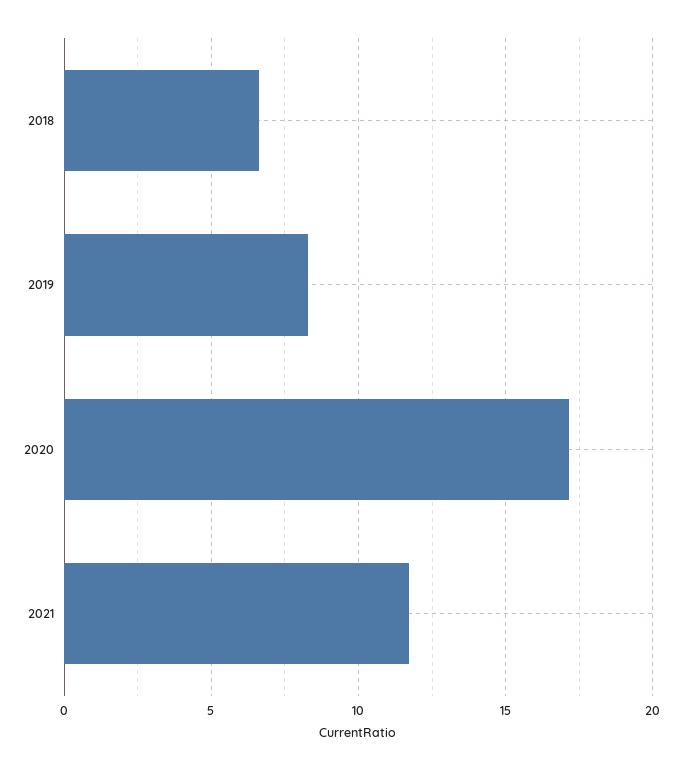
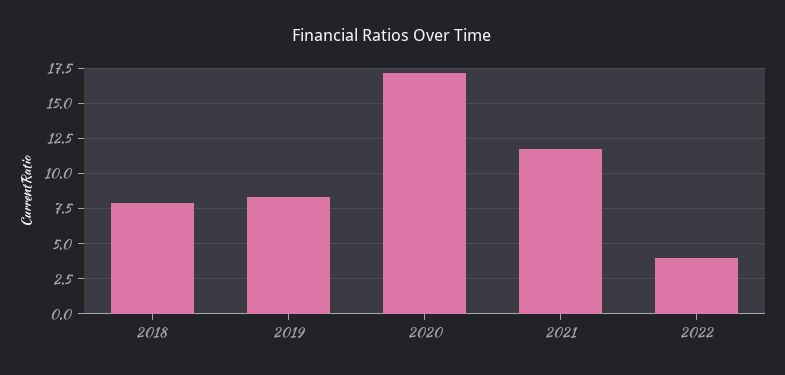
2018: 6.5 -> 8
2022: none -> 4

